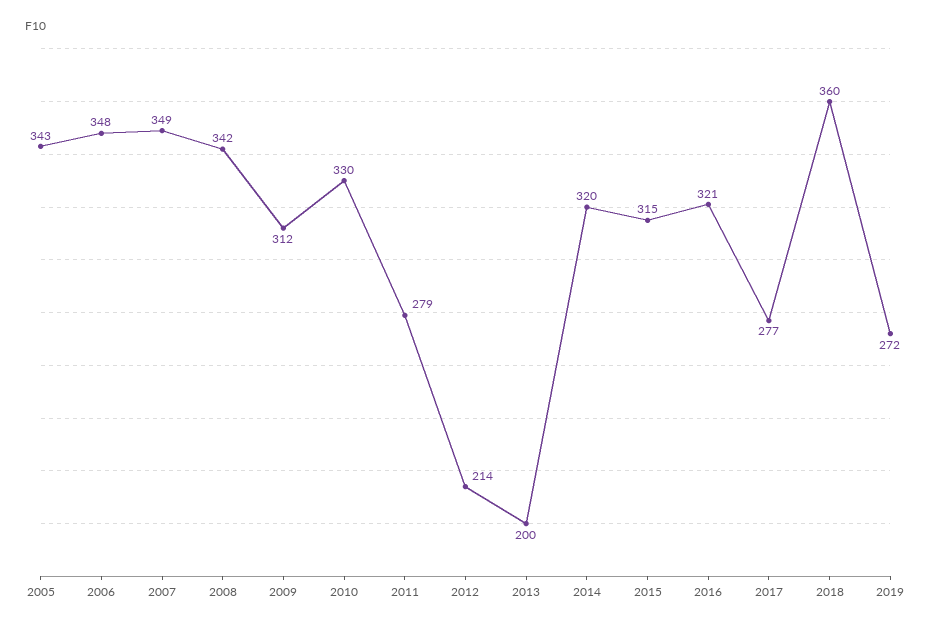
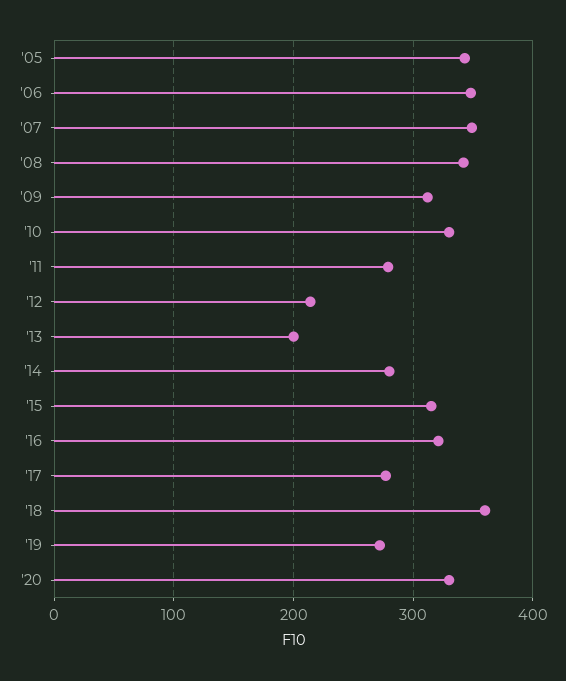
2014: 320 -> 280
'20: none -> 330

